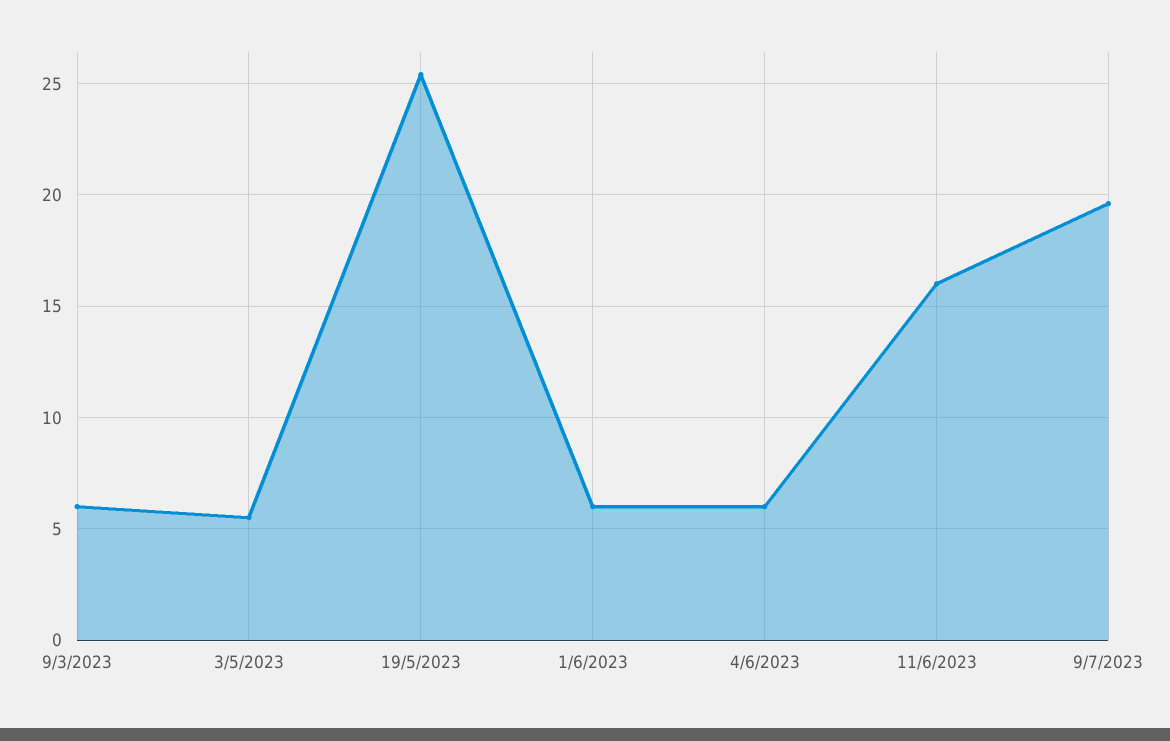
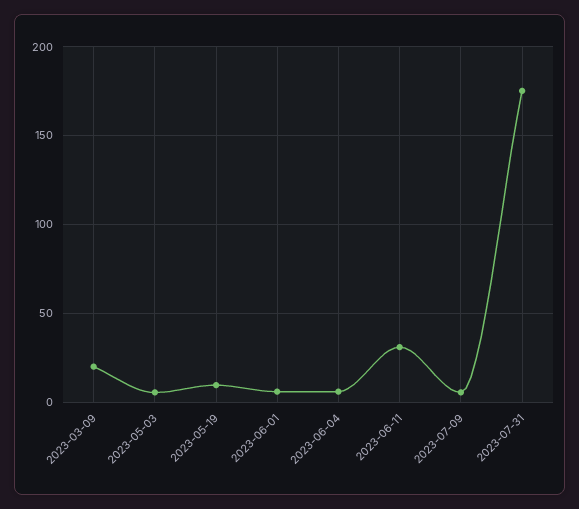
9/3/2023: 6 -> 20
19/5/2023: 25.5 -> 10
11/6/2023: 16 -> 30
9/7/2023: 19.5 -> 5
2023-07-31: none -> 175

